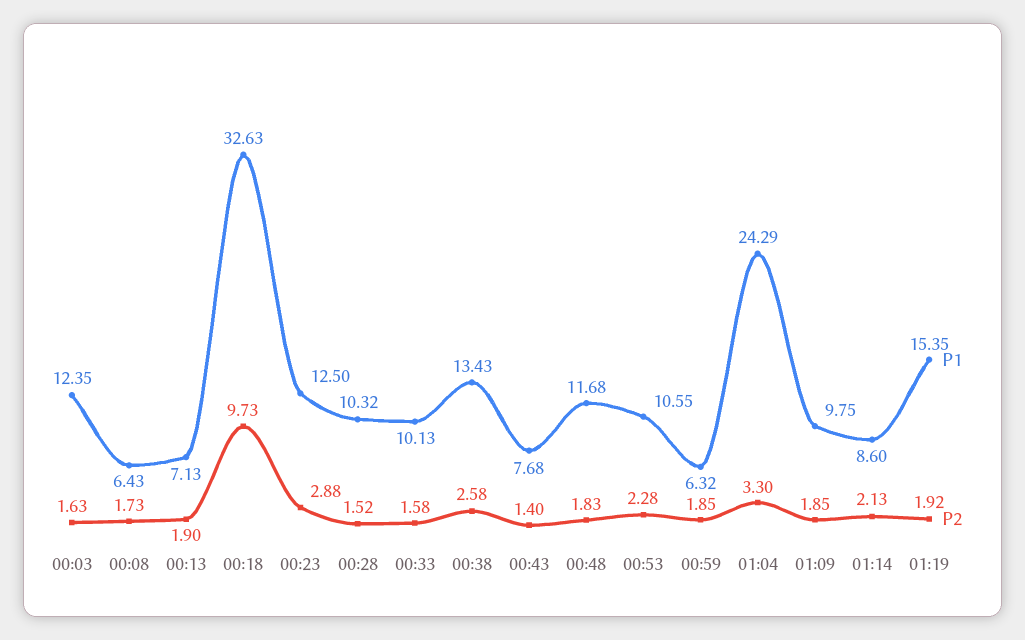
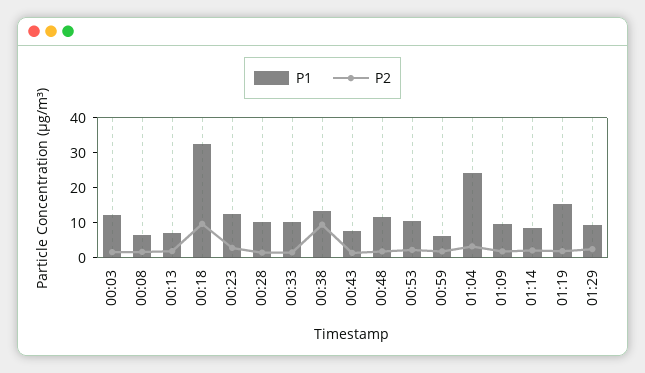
P2, 00:38: 2.58 -> 10
P1, 01:29: none -> 10
P2, 01:29: none -> 2.5

